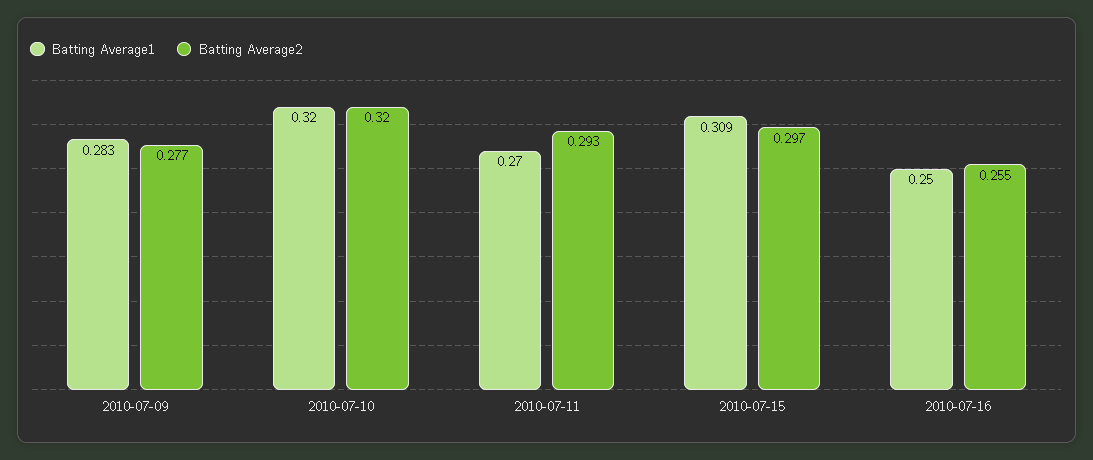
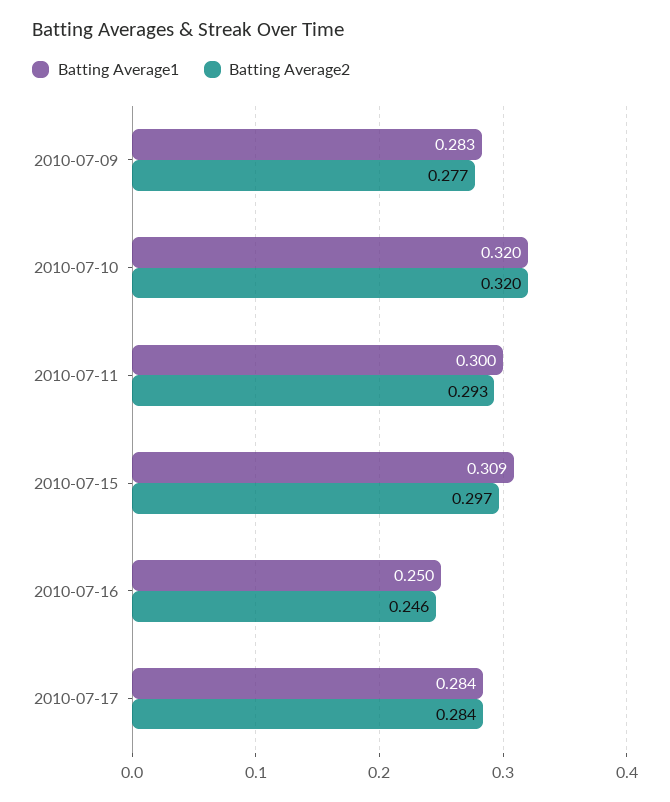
Batting Average1, 2010-07-11: 0.27 -> 0.3
Batting Average2, 2010-07-16: 0.255 -> 0.246
Batting Average1, 2010-07-17: none -> 0.284
Batting Average2, 2010-07-17: none -> 0.284

